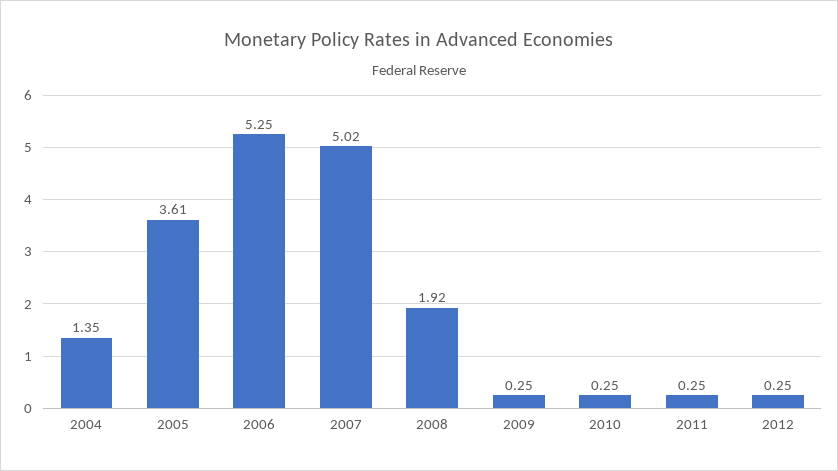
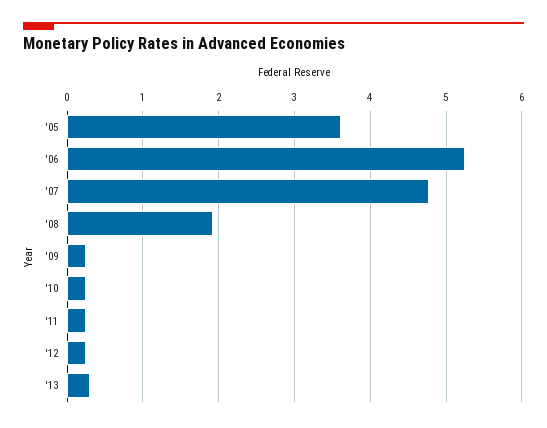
2004: 1.35 -> none
2007: 5.02 -> 4.8
'13: none -> 0.3

